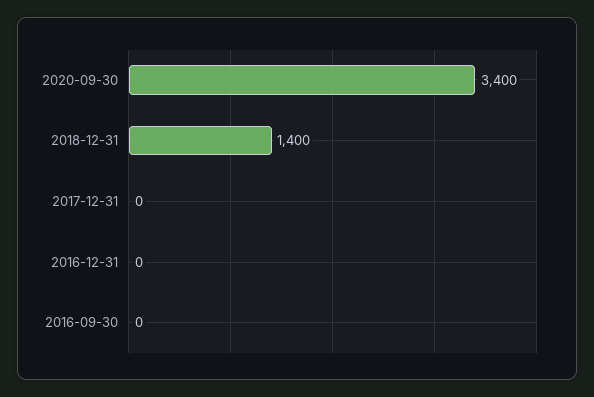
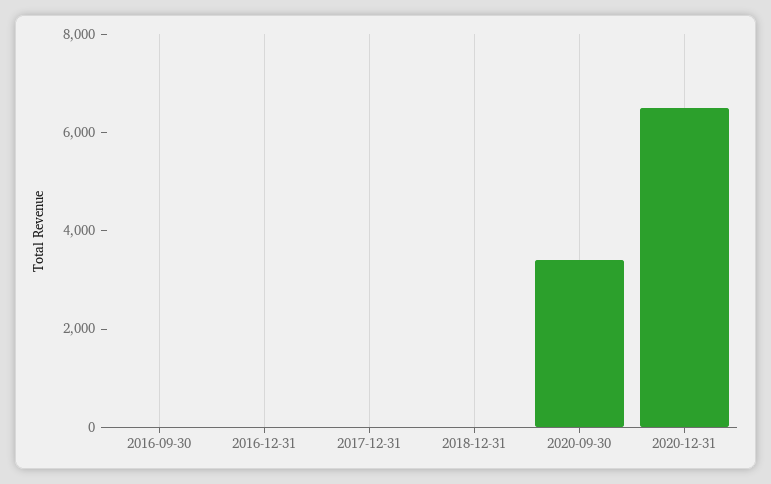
2018-12-31: 1400 -> 0
2020-12-31: none -> 6500

